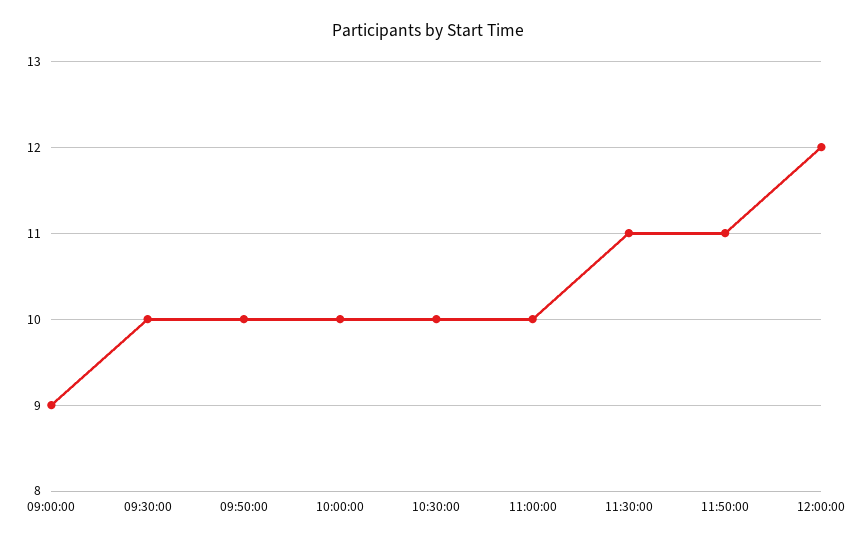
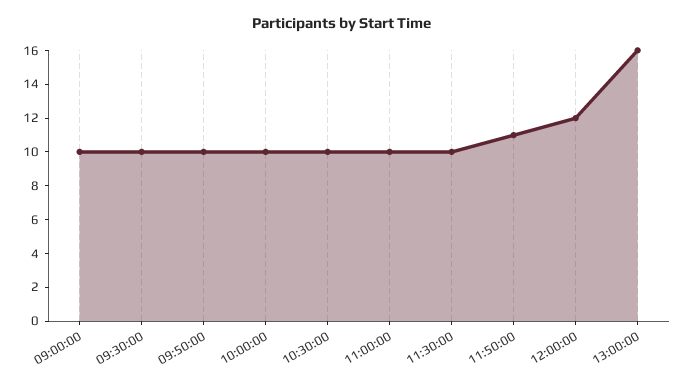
09:00:00: 9 -> 10
11:30:00: 11 -> 10
13:00:00: none -> 16

